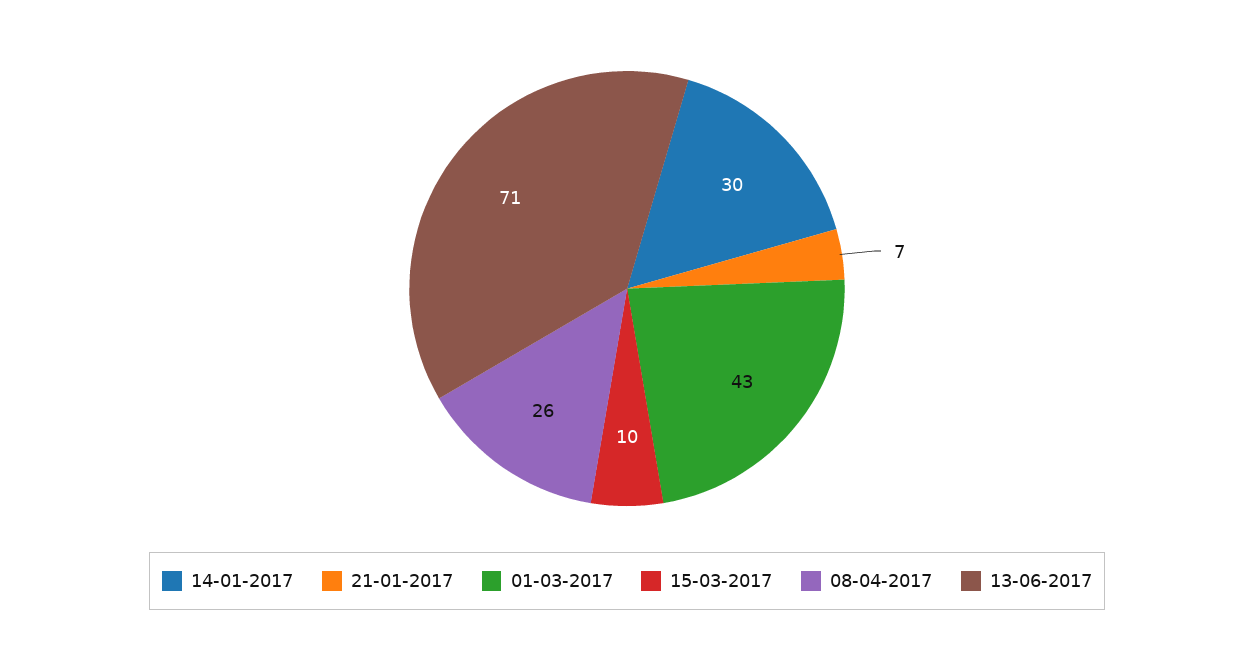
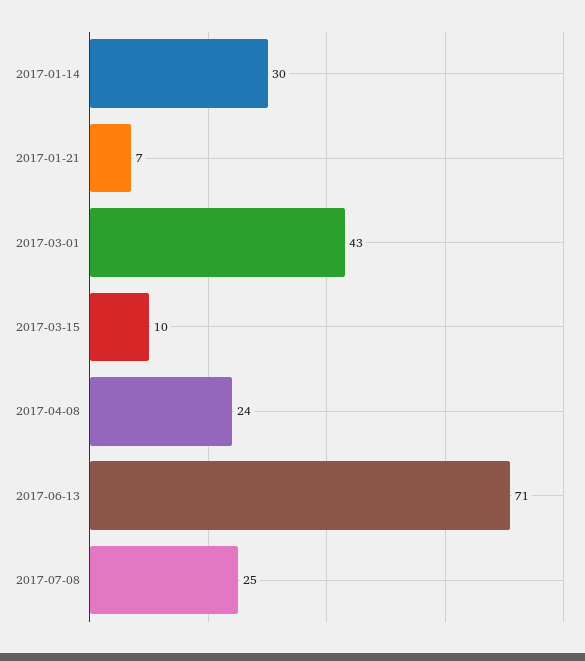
08-04-2017: 26 -> 24
2017-07-08: none -> 25

